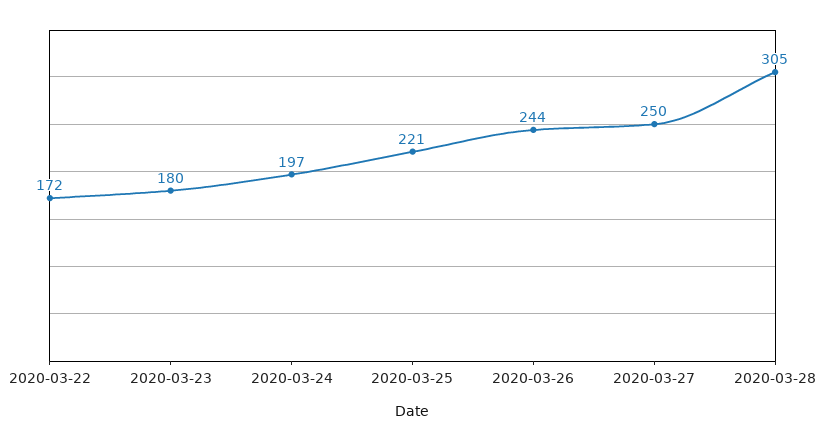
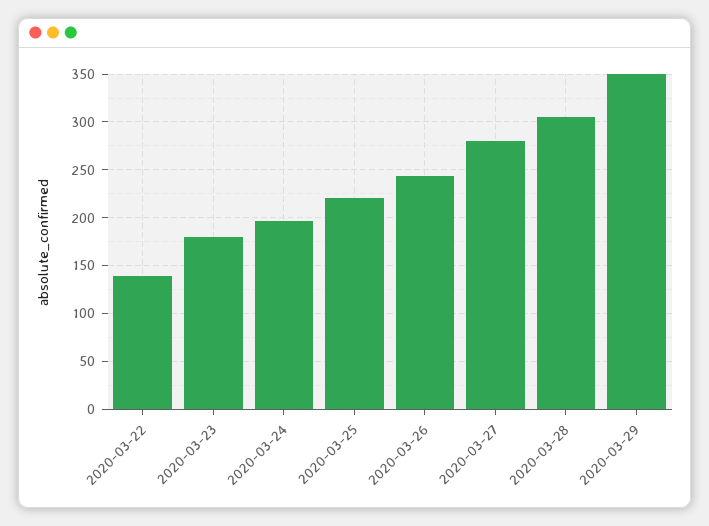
2020-03-22: 172 -> 140
2020-03-27: 250 -> 280
2020-03-29: none -> 350

